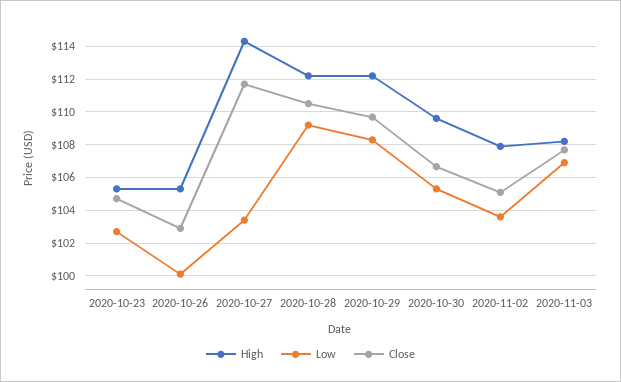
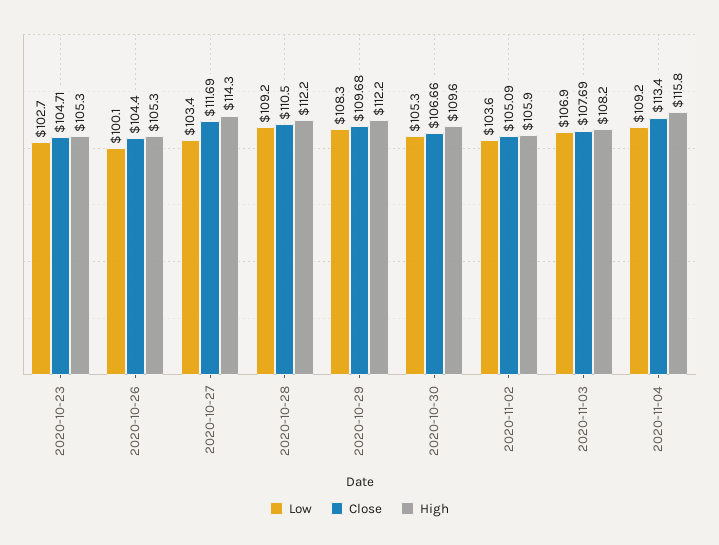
Close, 2020-10-26: 103 -> 104.4
High, 2020-11-02: 108 -> 105.9
Low, 2020-11-04: none -> 109.2
Close, 2020-11-04: none -> 113.4
High, 2020-11-04: none -> 115.8

